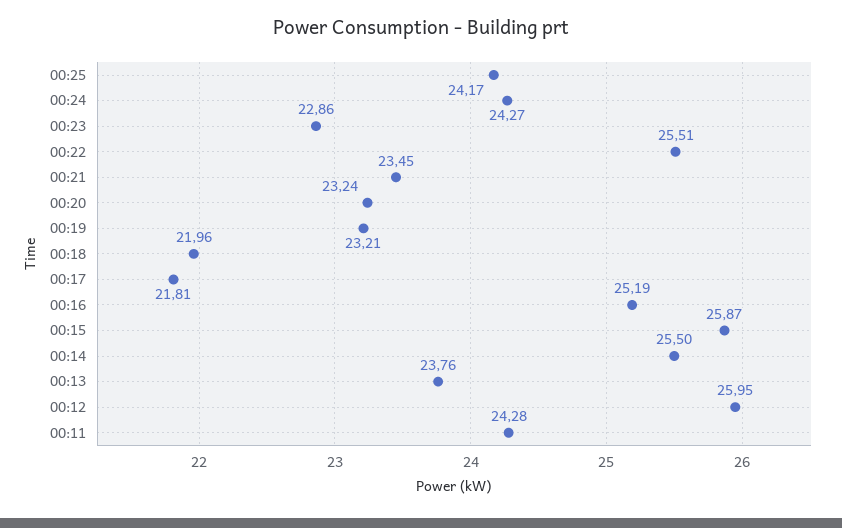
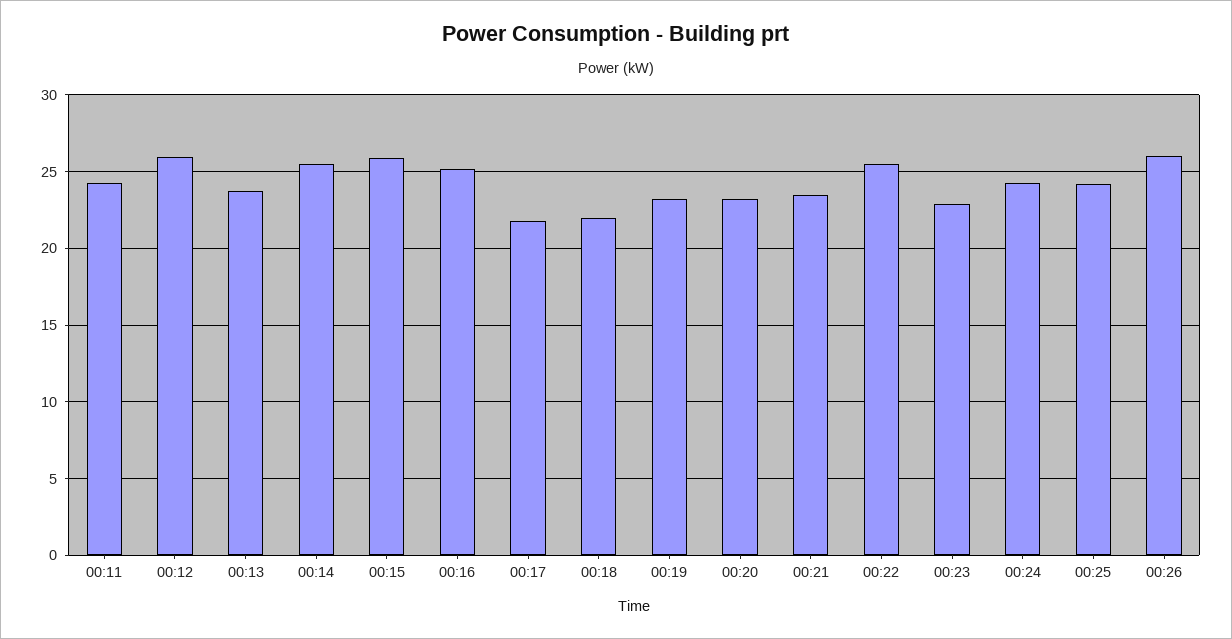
00:26: none -> 26

